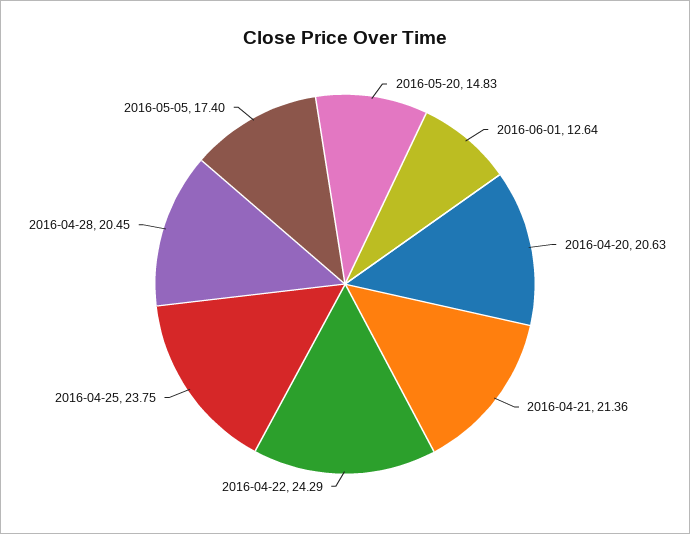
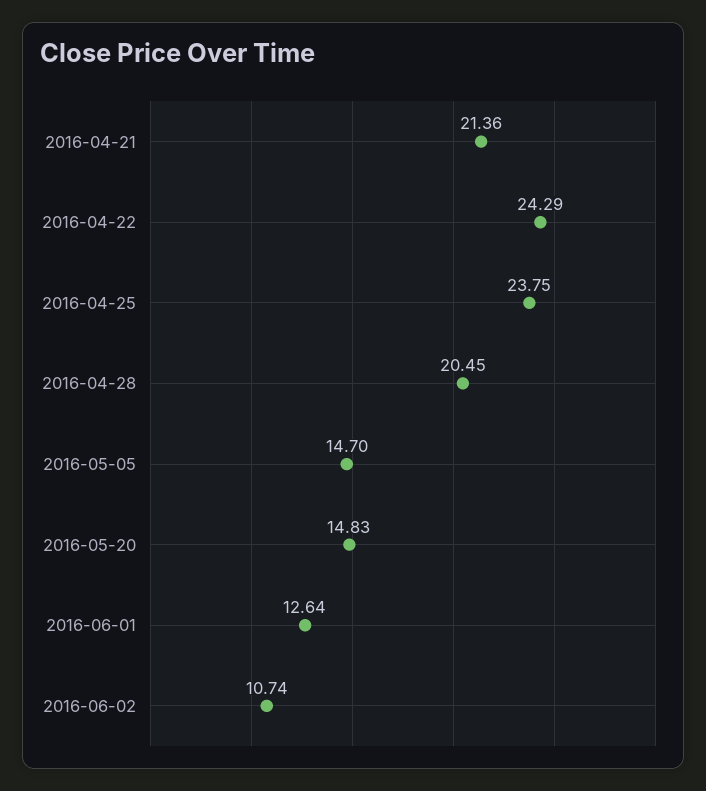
2016-04-20: 20.63 -> none
2016-05-05: 17.4 -> 14.7
2016-06-02: none -> 10.74

